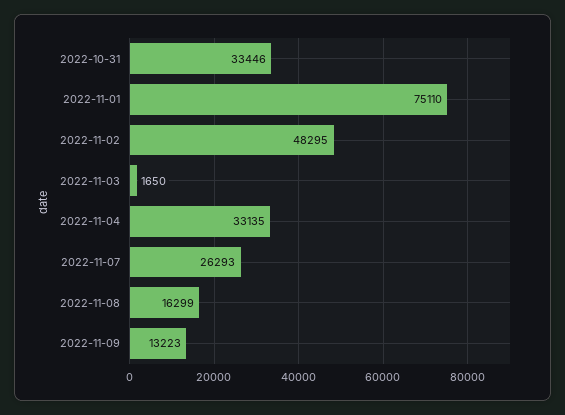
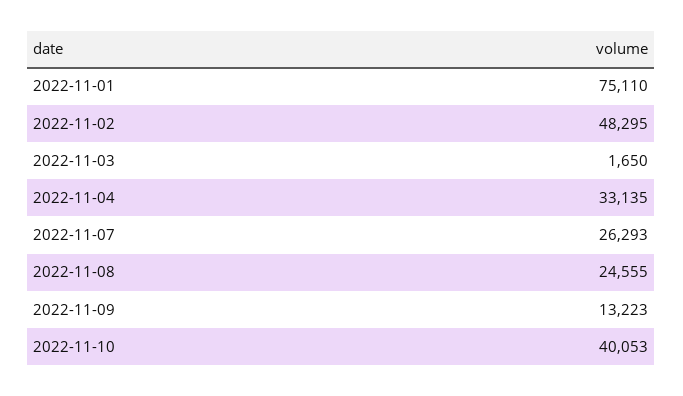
2022-10-31: 33446 -> none
2022-11-08: 16299 -> 24555
2022-11-10: none -> 40053

